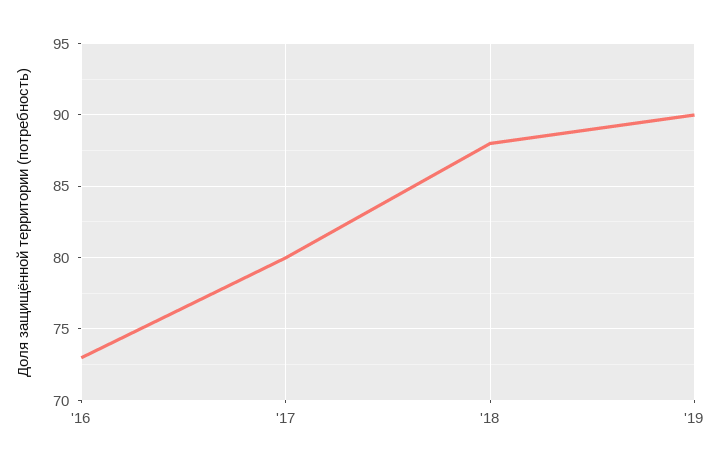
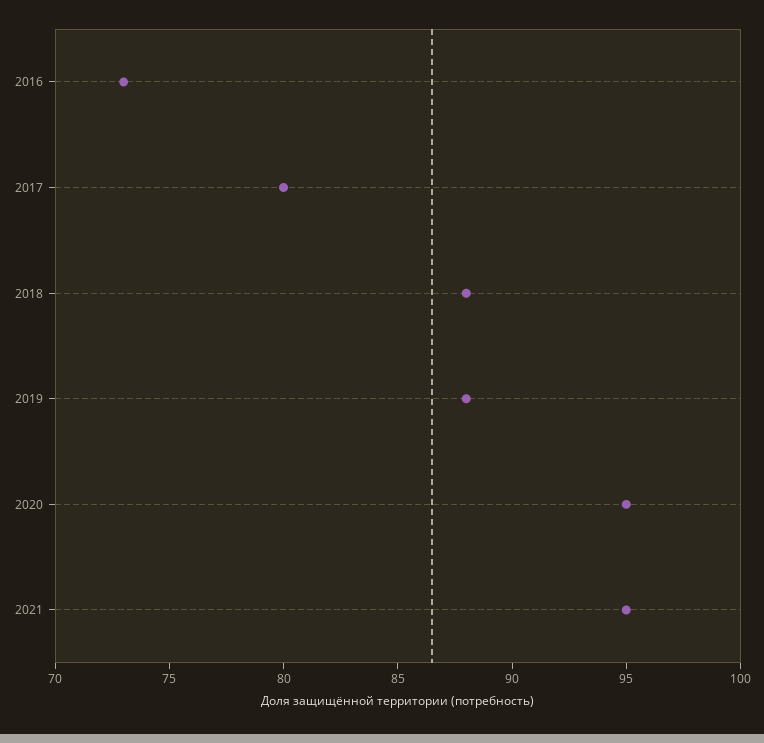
'19: 90 -> 88
2020: none -> 95
2021: none -> 95

